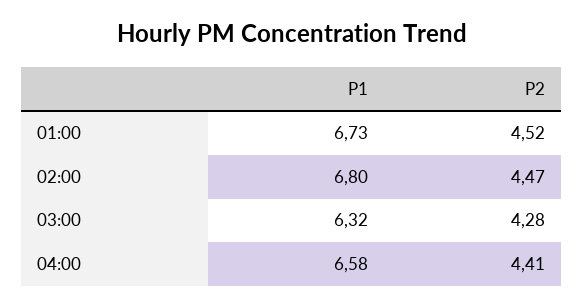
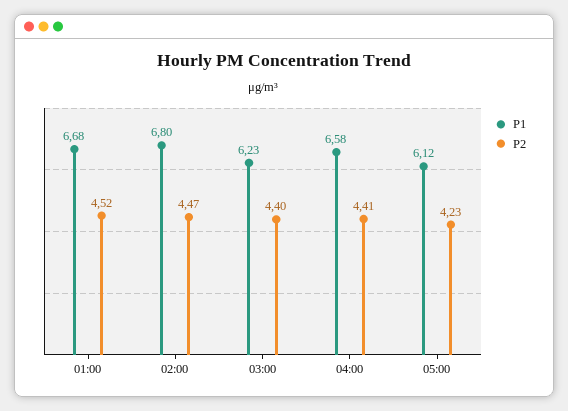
P1, 01:00: 6.73 -> 6.68
P1, 03:00: 6.32 -> 6.23
P2, 03:00: 4.28 -> 4.4
P1, 05:00: none -> 6.12
P2, 05:00: none -> 4.23

